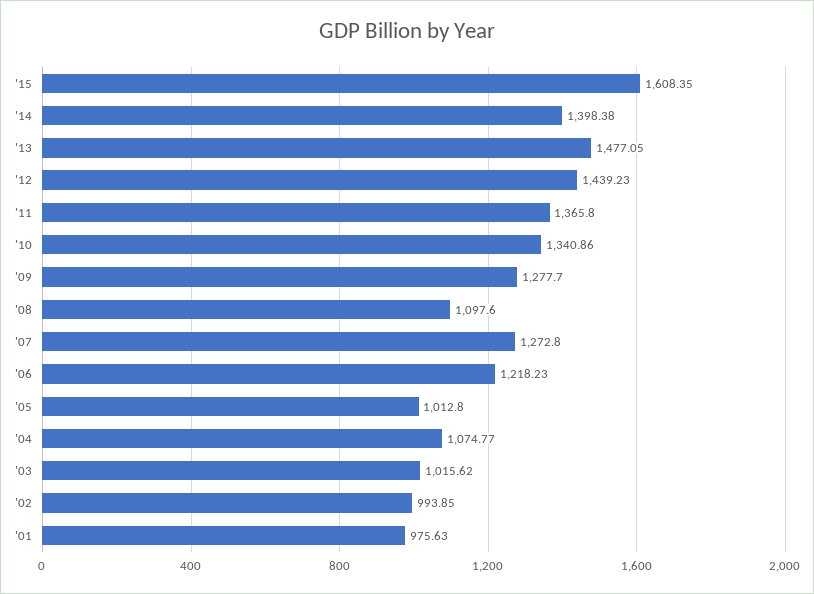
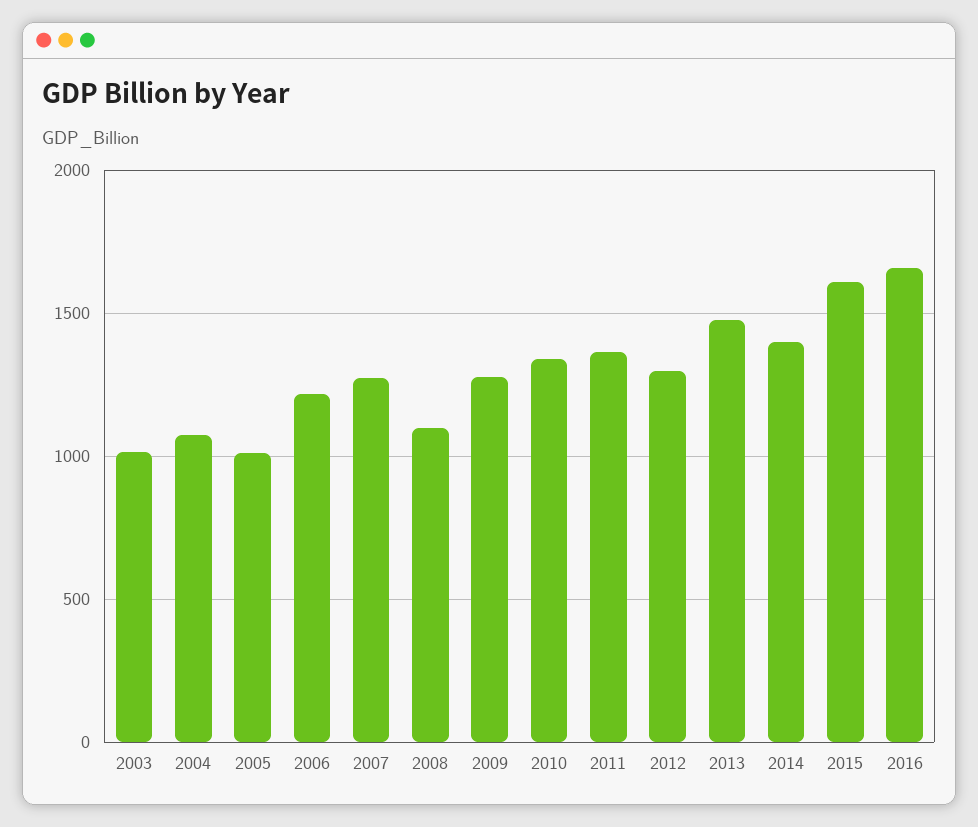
'12: 1439.23 -> 1300
'02: 993.85 -> none
'01: 975.63 -> none
2016: none -> 1650

